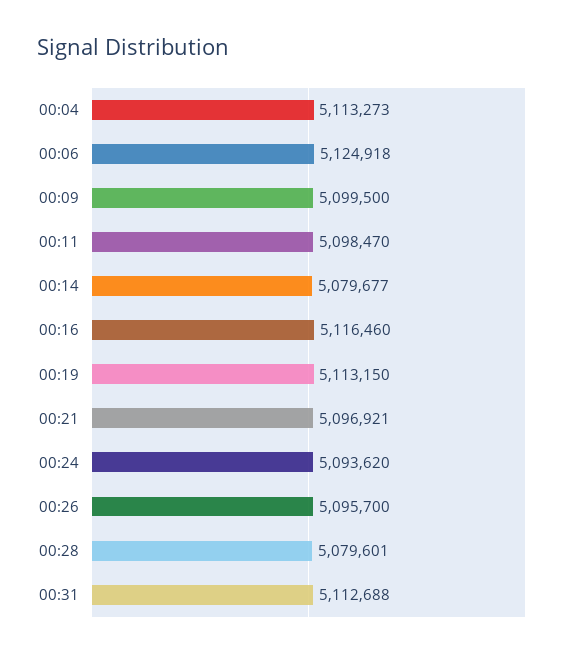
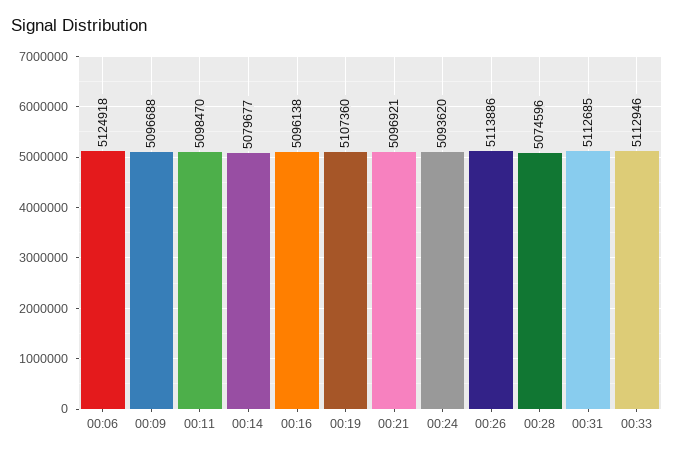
00:04: 5113273 -> none
00:09: 5099500 -> 5096688
00:16: 5116460 -> 5096138
00:19: 5113150 -> 5107360
00:26: 5095700 -> 5113886
00:28: 5079601 -> 5074596
00:31: 5112688 -> 5112685
00:33: none -> 5112946

